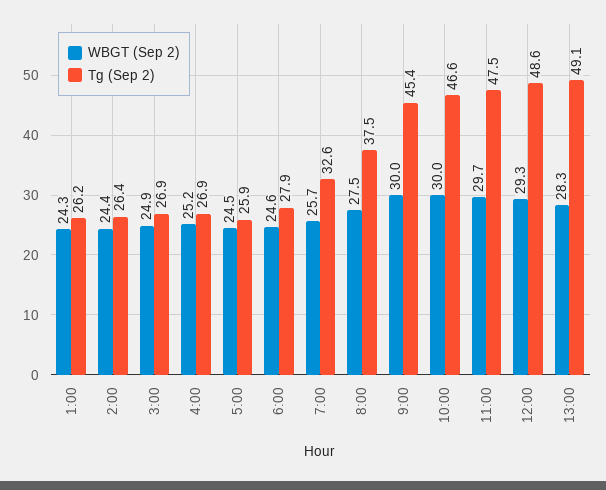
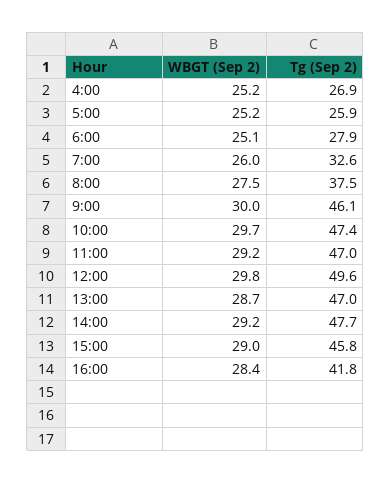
WBGT (Sep 2), 1:00: 24.3 -> none
Tg (Sep 2), 1:00: 26.2 -> none
WBGT (Sep 2), 2:00: 24.4 -> none
Tg (Sep 2), 2:00: 26.4 -> none
WBGT (Sep 2), 3:00: 24.9 -> none
Tg (Sep 2), 3:00: 26.9 -> none
WBGT (Sep 2), 5:00: 24.5 -> 25.2
WBGT (Sep 2), 6:00: 24.6 -> 25.1
WBGT (Sep 2), 7:00: 25.7 -> 26
Tg (Sep 2), 9:00: 45.4 -> 46.1
WBGT (Sep 2), 10:00: 30 -> 29.7
Tg (Sep 2), 10:00: 46.6 -> 47.4
WBGT (Sep 2), 11:00: 29.7 -> 29.2
Tg (Sep 2), 11:00: 47.5 -> 47
WBGT (Sep 2), 12:00: 29.3 -> 29.8
Tg (Sep 2), 12:00: 48.6 -> 49.6
WBGT (Sep 2), 13:00: 28.3 -> 28.7
Tg (Sep 2), 13:00: 49.1 -> 47
WBGT (Sep 2), 14:00: none -> 29.2
Tg (Sep 2), 14:00: none -> 47.7
WBGT (Sep 2), 15:00: none -> 29
Tg (Sep 2), 15:00: none -> 45.8
WBGT (Sep 2), 16:00: none -> 28.4
Tg (Sep 2), 16:00: none -> 41.8

